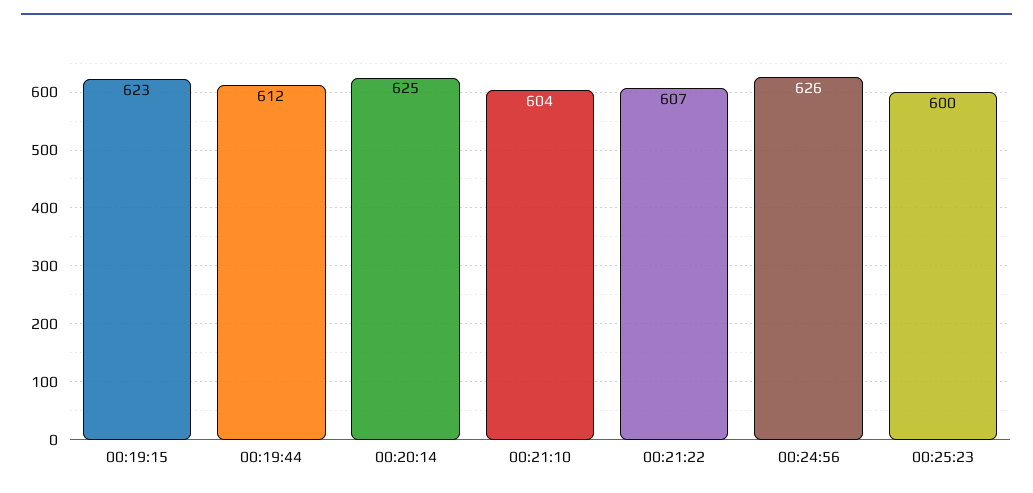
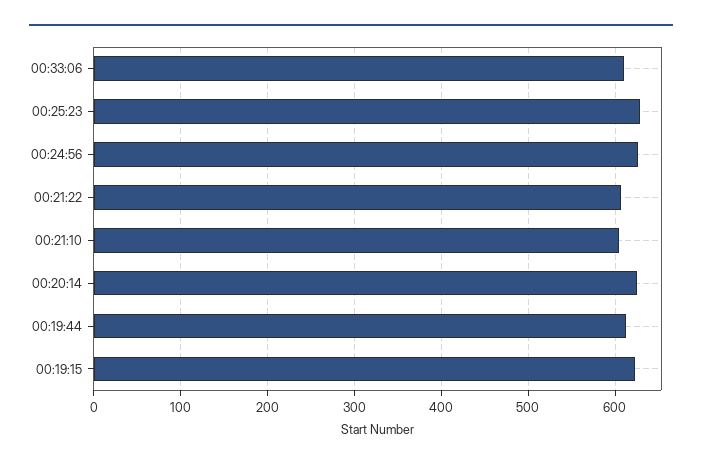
00:25:23: 600 -> 630
00:33:06: none -> 610

